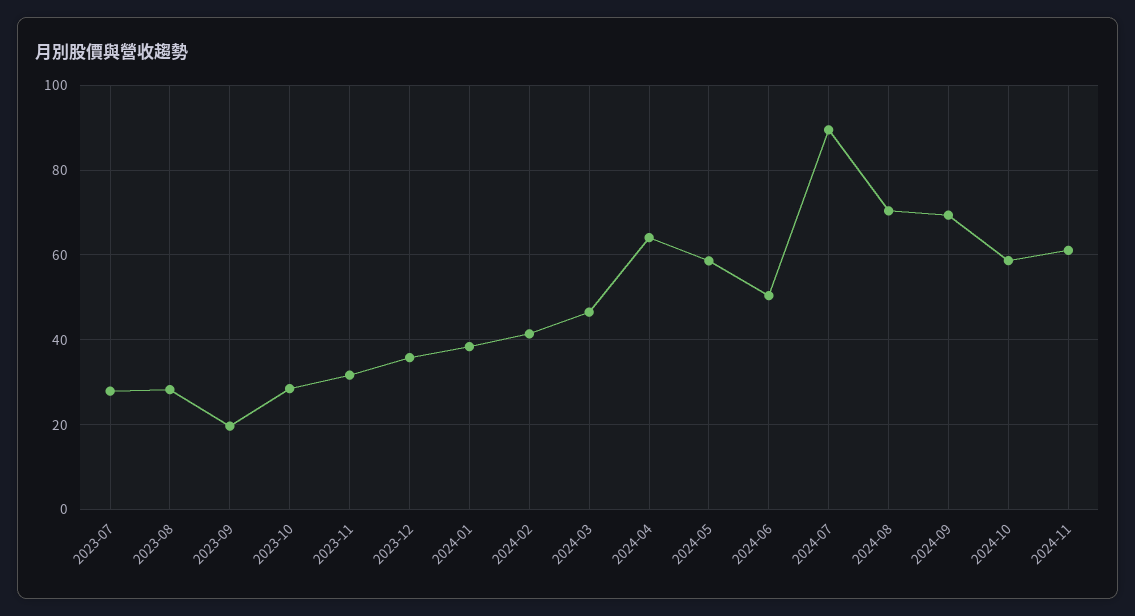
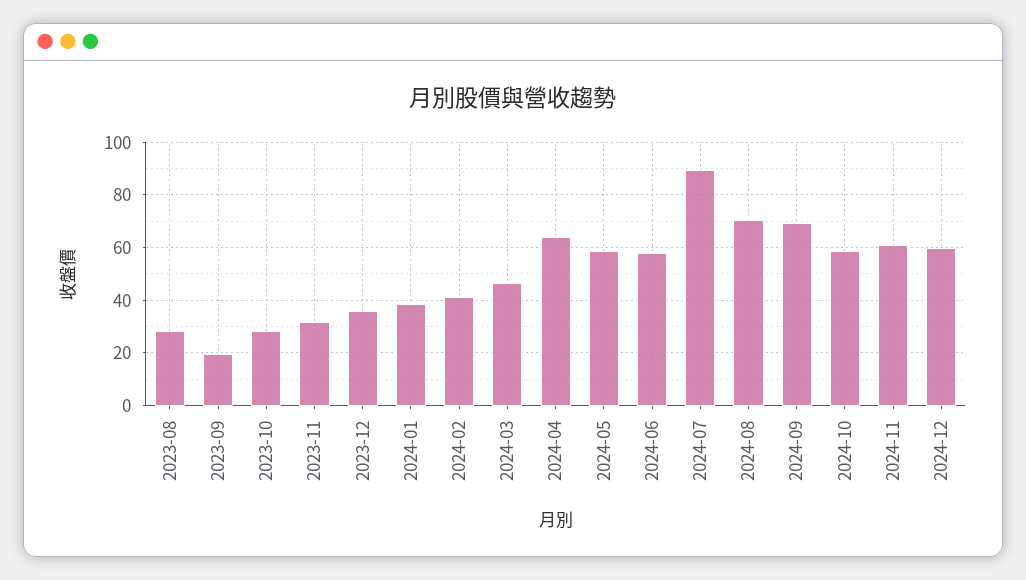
2023-07: 28 -> none
2024-06: 50 -> 57.5
2024-12: none -> 60

